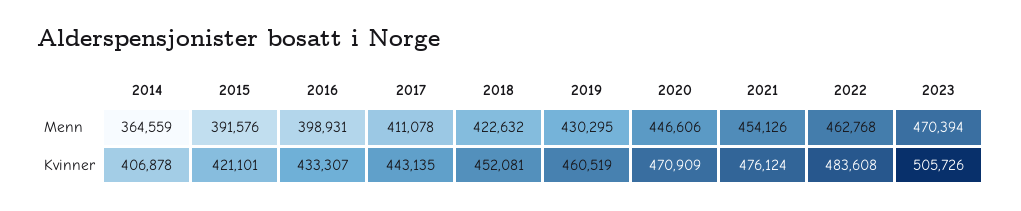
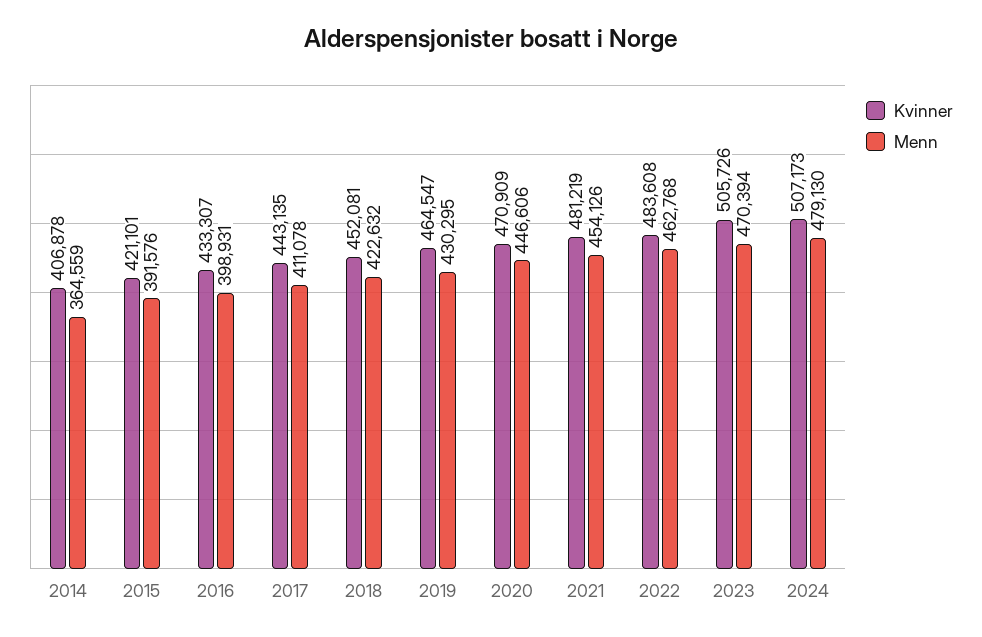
Kvinner, 2019: 460519 -> 464547
Kvinner, 2021: 476124 -> 481219
Kvinner, 2024: none -> 507173
Menn, 2024: none -> 479130

